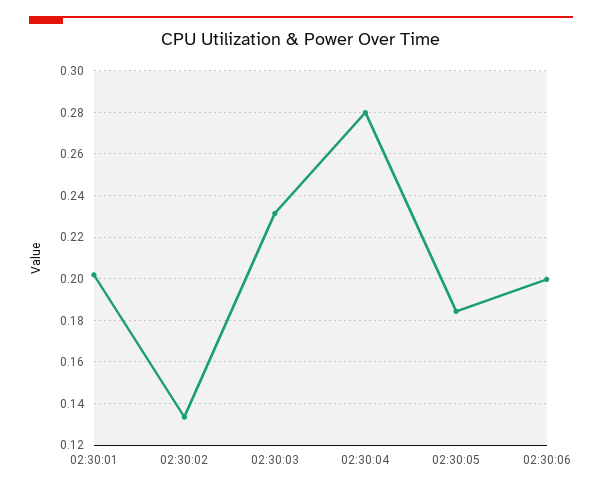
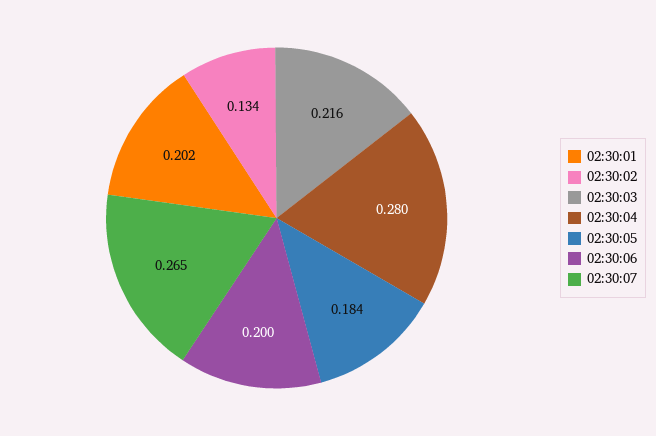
02:30:03: 0.23 -> 0.216
02:30:07: none -> 0.265

